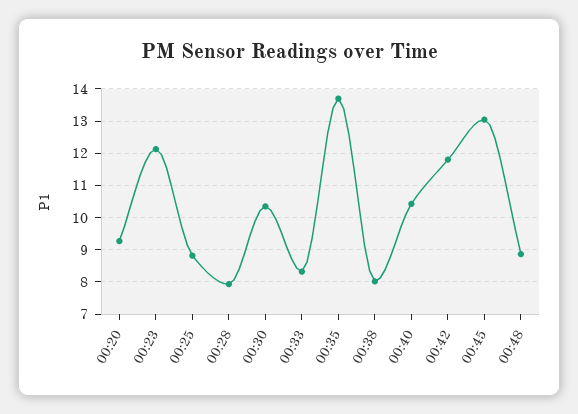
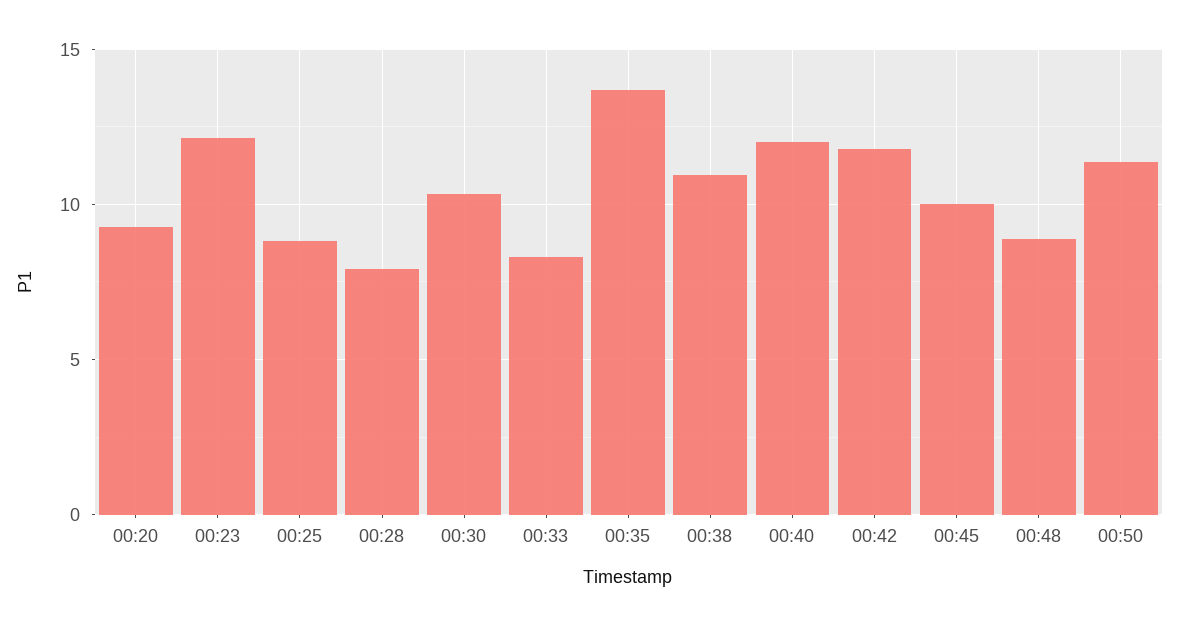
00:38: 8 -> 11
00:40: 10.4 -> 12
00:45: 13 -> 10
00:50: none -> 11.5

